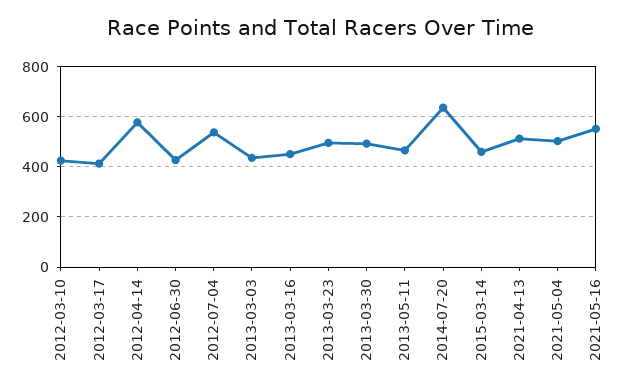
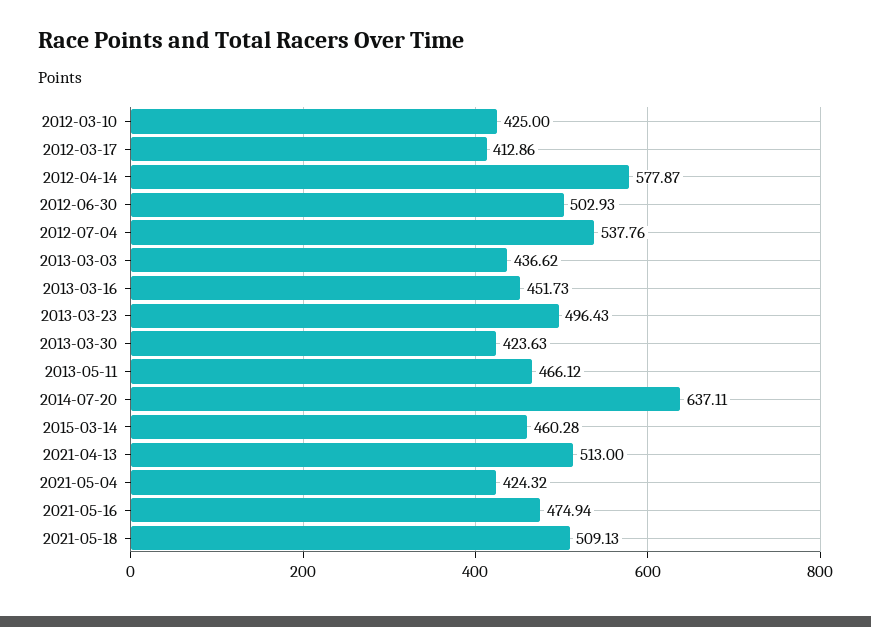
2012-06-30: 425 -> 502.93
2013-03-30: 500 -> 423.63
2021-05-04: 500 -> 424.32
2021-05-16: 550 -> 474.94
2021-05-18: none -> 509.13

